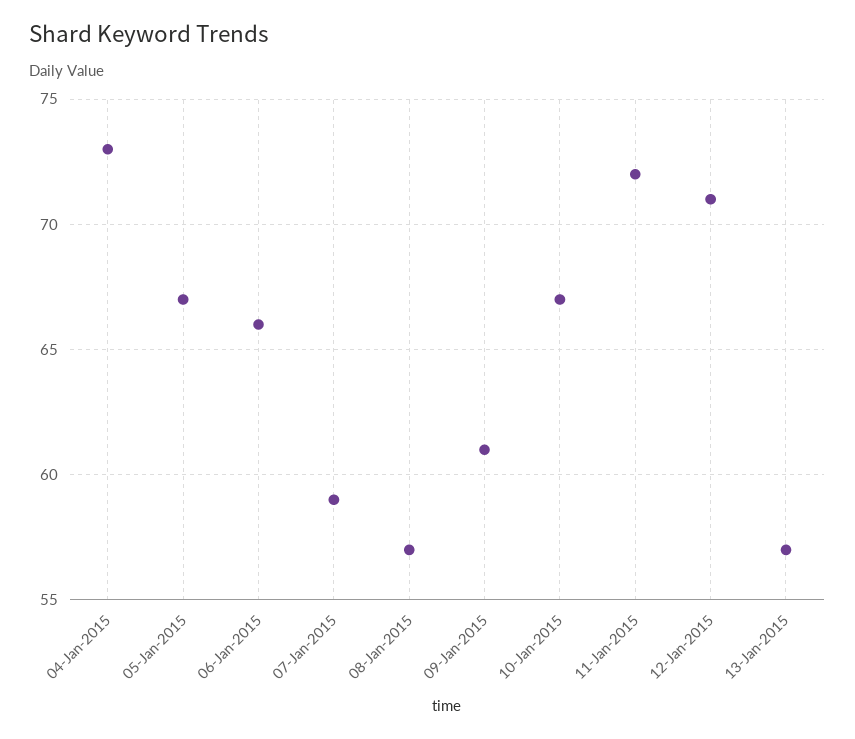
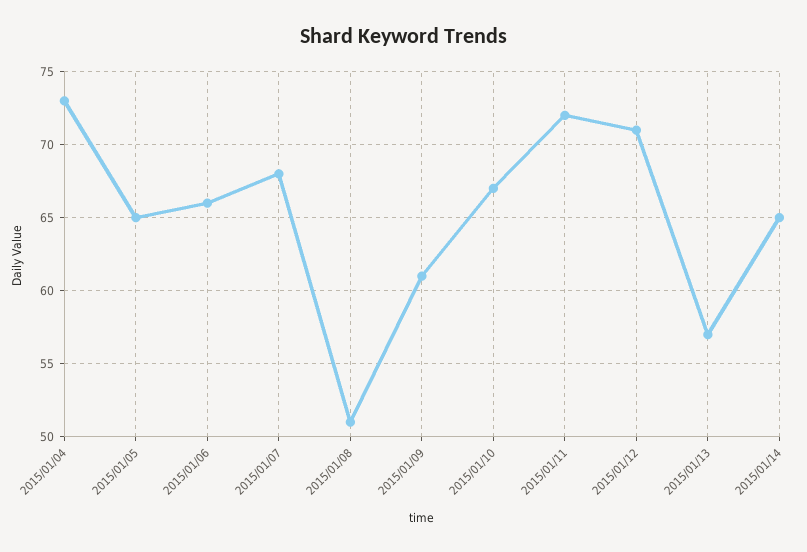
05-Jan-2015: 67 -> 65
07-Jan-2015: 59 -> 68
08-Jan-2015: 57 -> 51
2015/01/14: none -> 65

